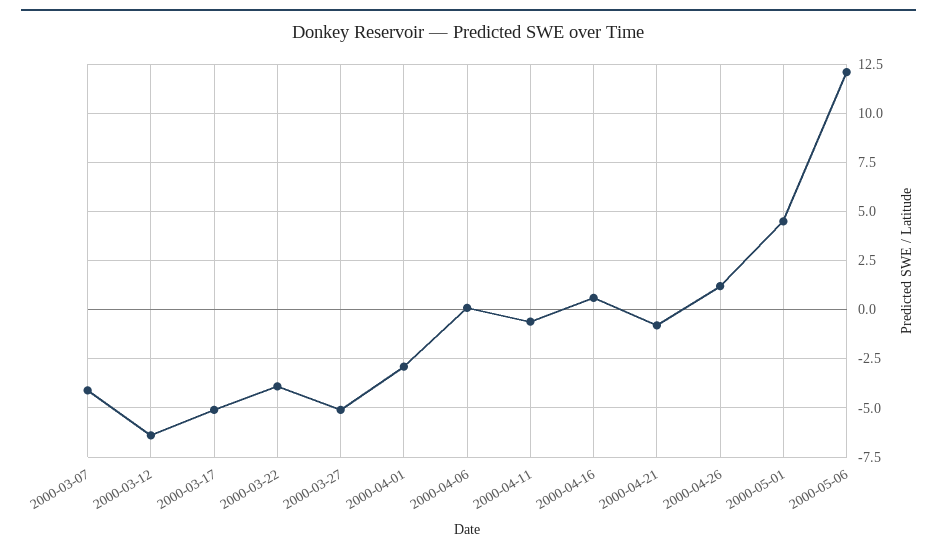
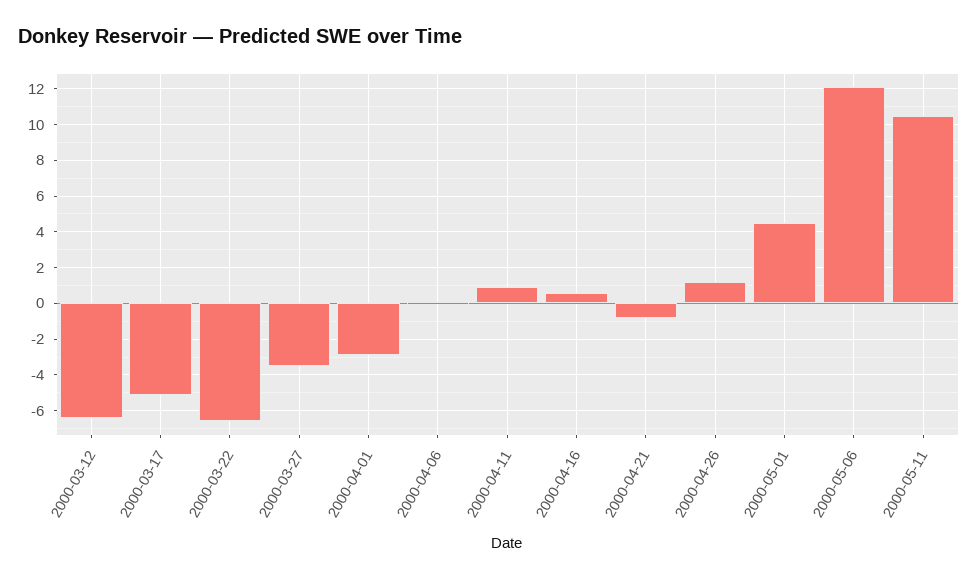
2000-03-07: -4 -> none
2000-03-22: -4 -> -6.5
2000-03-27: -5 -> -3.5
2000-04-11: -0.5 -> 1
2000-05-11: none -> 10.5

